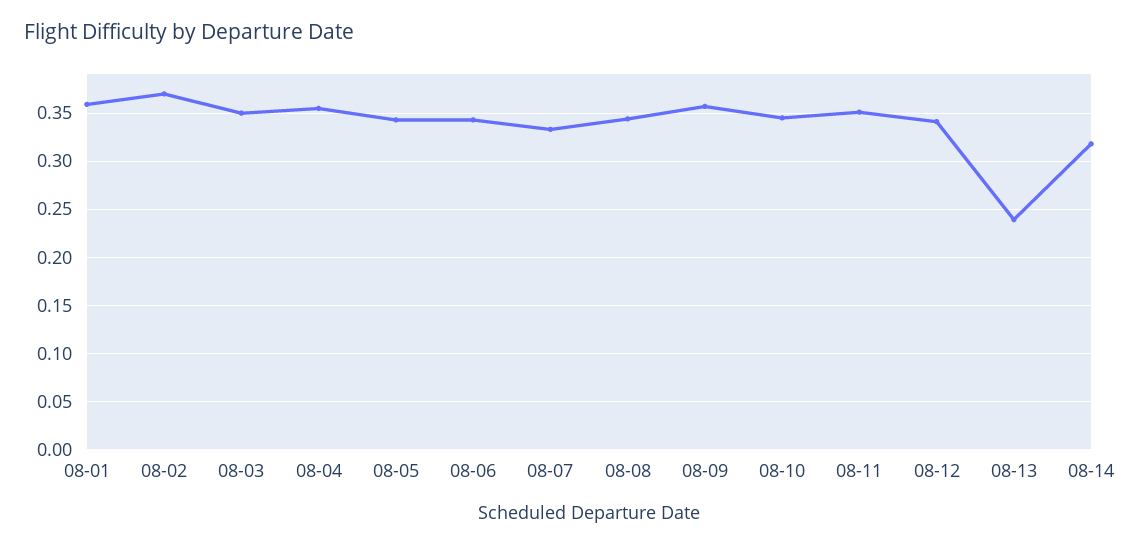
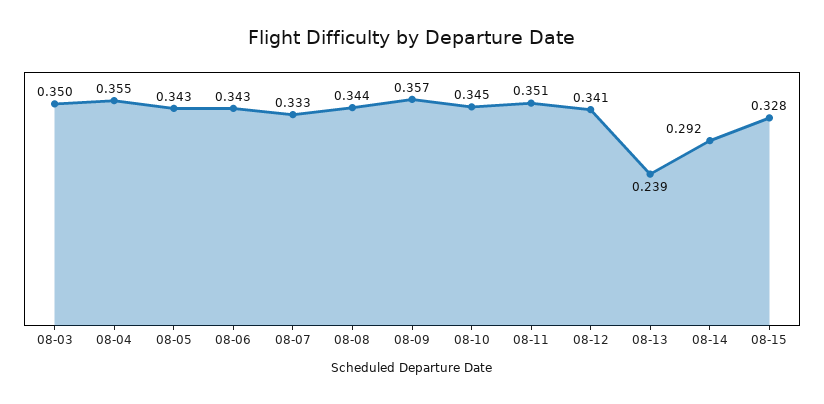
08-01: 0.36 -> none
08-02: 0.37 -> none
08-14: 0.32 -> 0.292
08-15: none -> 0.328

